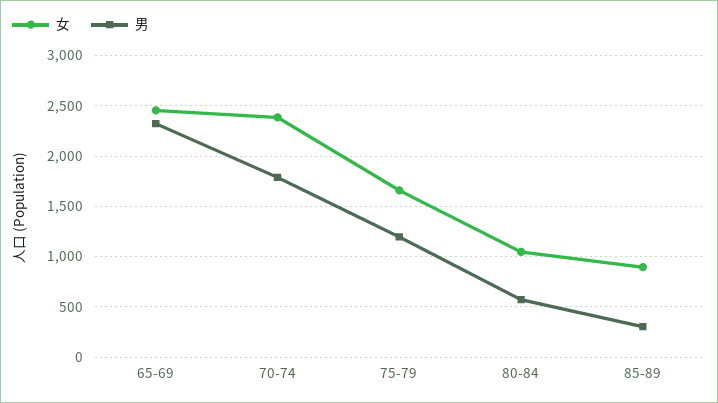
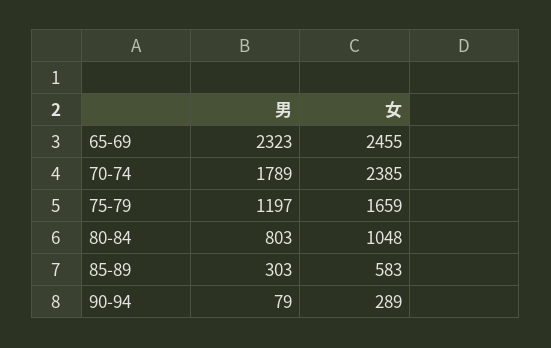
男, 80-84: 600 -> 803
女, 85-89: 900 -> 583
男, 90-94: none -> 79
女, 90-94: none -> 289

